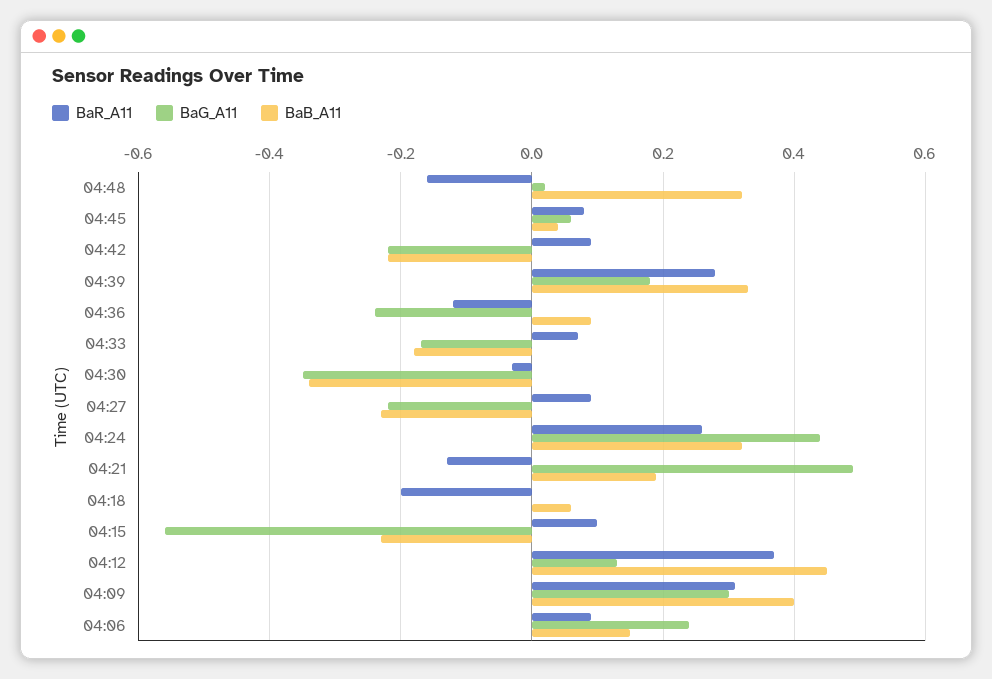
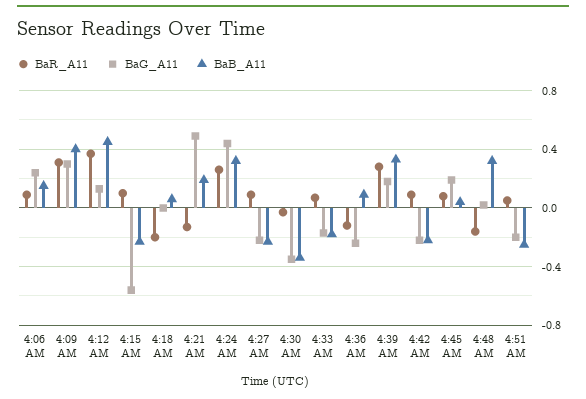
BaG_A11, 04:45: 0.05 -> 0.2
BaR_A11, 4:51 AM: none -> 0.05
BaG_A11, 4:51 AM: none -> -0.2
BaB_A11, 4:51 AM: none -> -0.25

